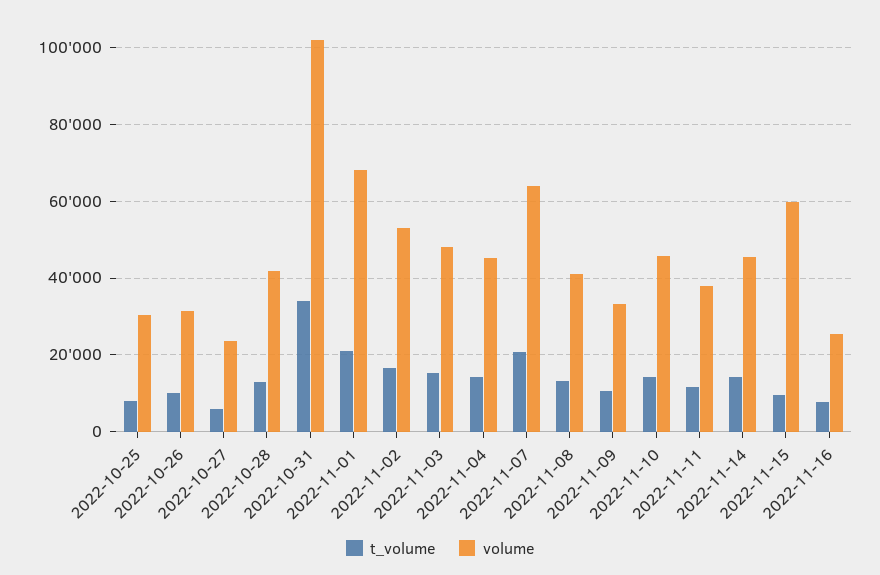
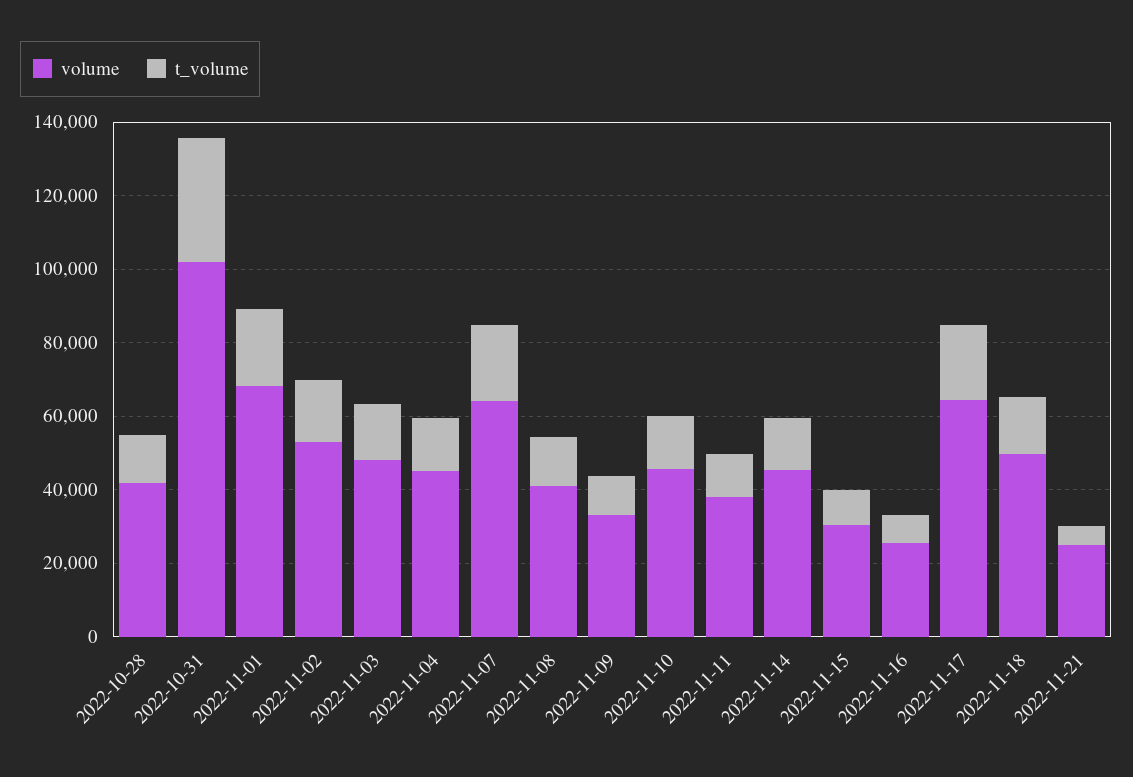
t_volume, 2022-10-25: 8000 -> none
volume, 2022-10-25: 30000 -> none
t_volume, 2022-10-26: 10000 -> none
volume, 2022-10-26: 32000 -> none
t_volume, 2022-10-27: 6000 -> none
volume, 2022-10-27: 24000 -> none
volume, 2022-11-15: 60000 -> 30000
volume, 2022-11-17: none -> 65000
t_volume, 2022-11-17: none -> 20000
volume, 2022-11-18: none -> 50000
t_volume, 2022-11-18: none -> 15000
volume, 2022-11-21: none -> 25000
t_volume, 2022-11-21: none -> 5000

